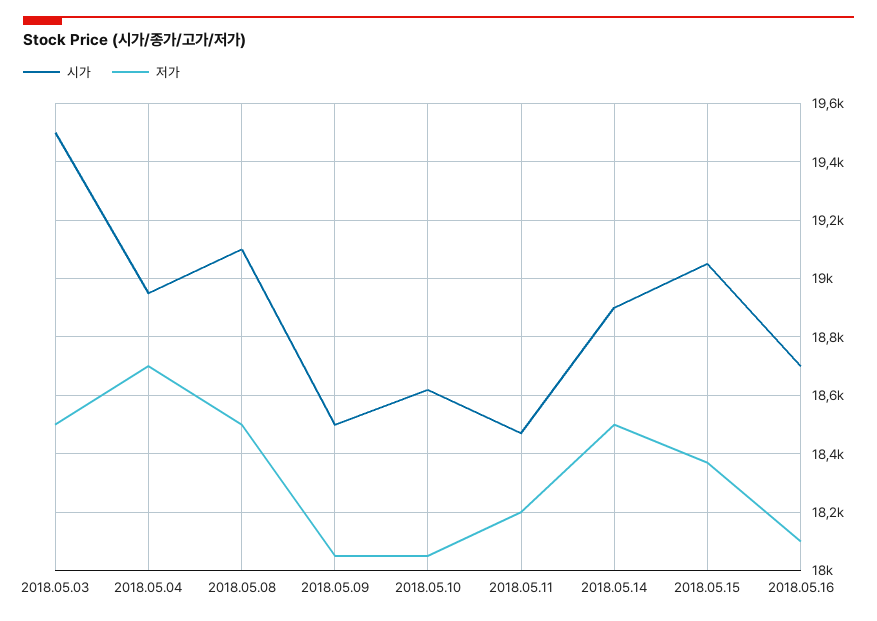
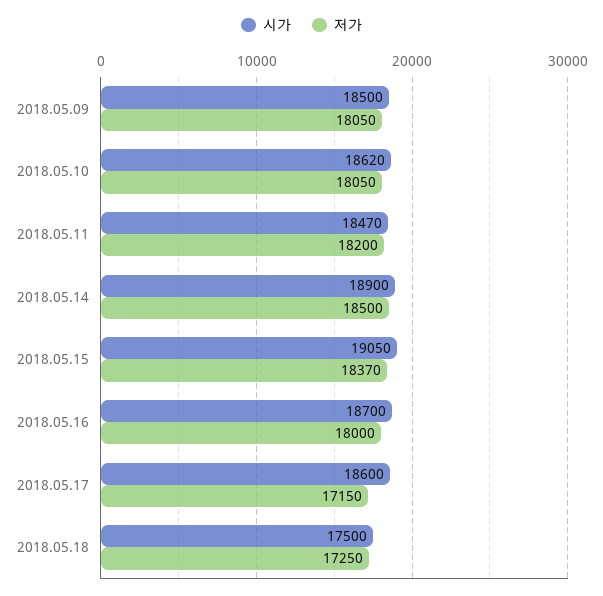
시가, 2018.05.03: 19500 -> none
저가, 2018.05.03: 18500 -> none
시가, 2018.05.04: 18950 -> none
저가, 2018.05.04: 18700 -> none
시가, 2018.05.08: 19100 -> none
저가, 2018.05.08: 18500 -> none
저가, 2018.05.16: 18100 -> 18000
시가, 2018.05.17: none -> 18600
저가, 2018.05.17: none -> 17150
시가, 2018.05.18: none -> 17500
저가, 2018.05.18: none -> 17250

